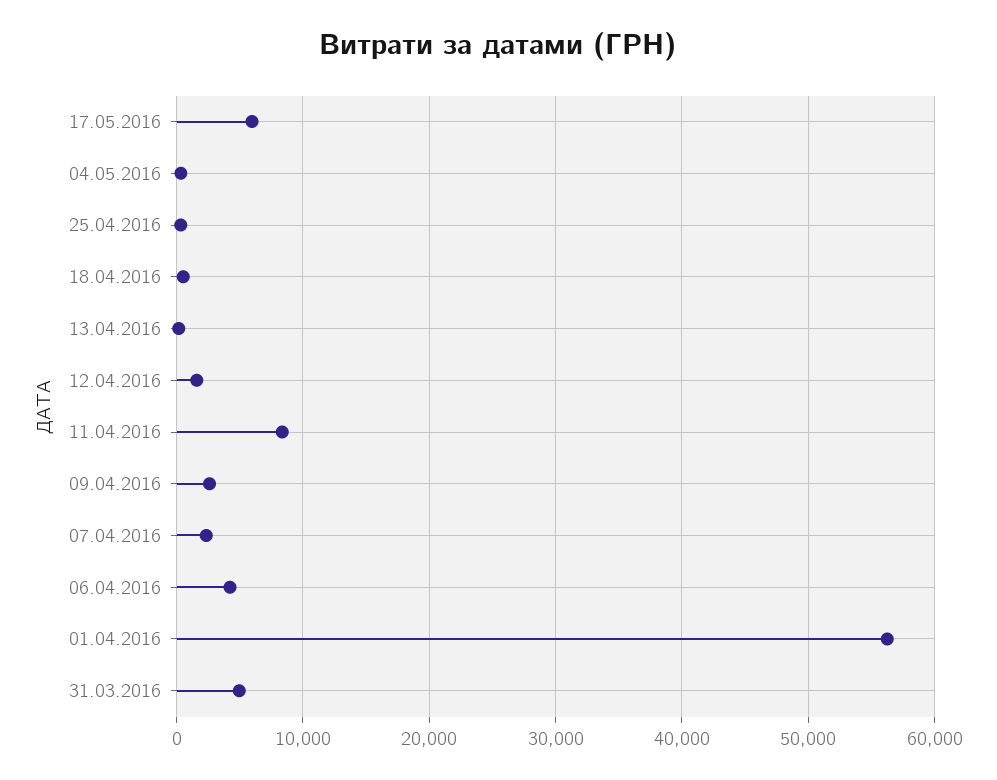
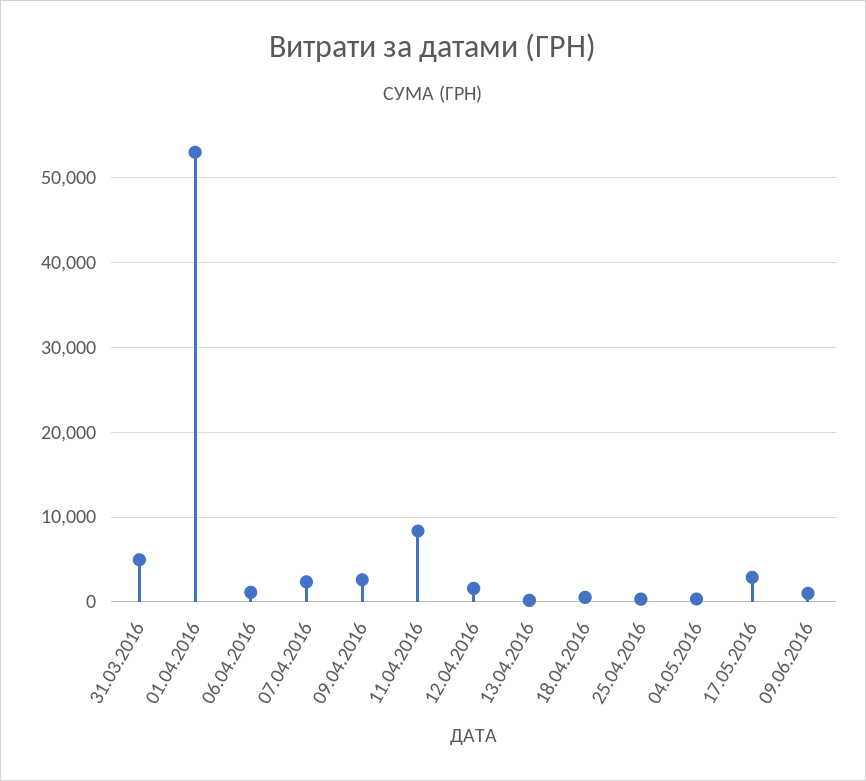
17.05.2016: 6000 -> 3000
06.04.2016: 4000 -> 1000
01.04.2016: 56000 -> 53000
09.06.2016: none -> 1000

